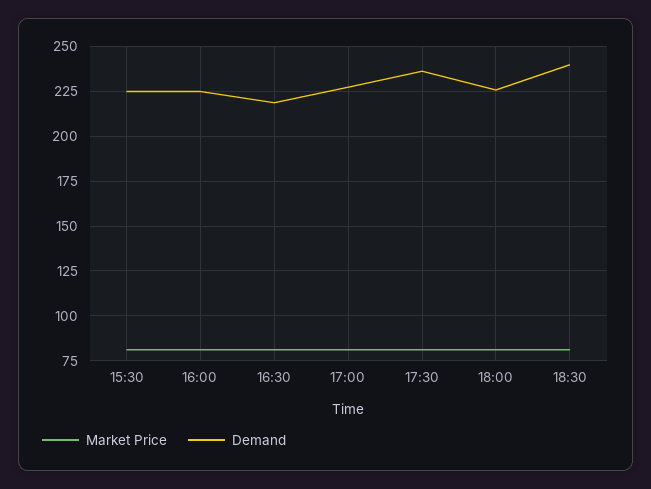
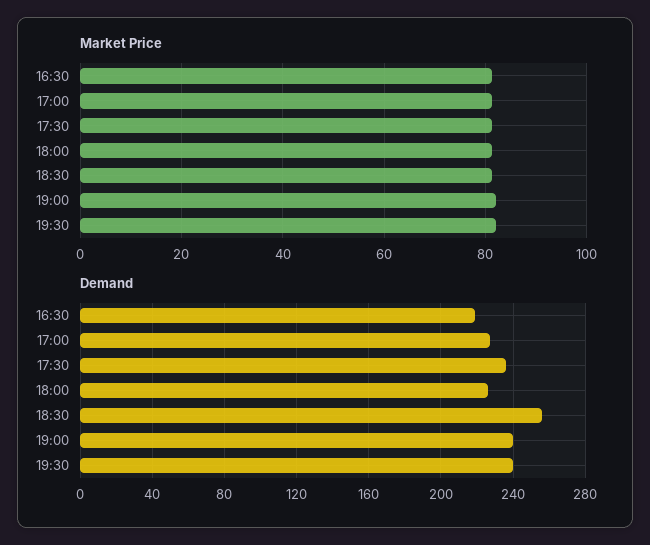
Market Price, 15:30: 80 -> none
Demand, 15:30: 225 -> none
Market Price, 16:00: 80 -> none
Demand, 16:00: 225 -> none
Demand, 18:30: 240 -> 255
Market Price, 19:00: none -> 82
Market Price, 19:30: none -> 82
Demand, 19:00: none -> 240
Demand, 19:30: none -> 240

